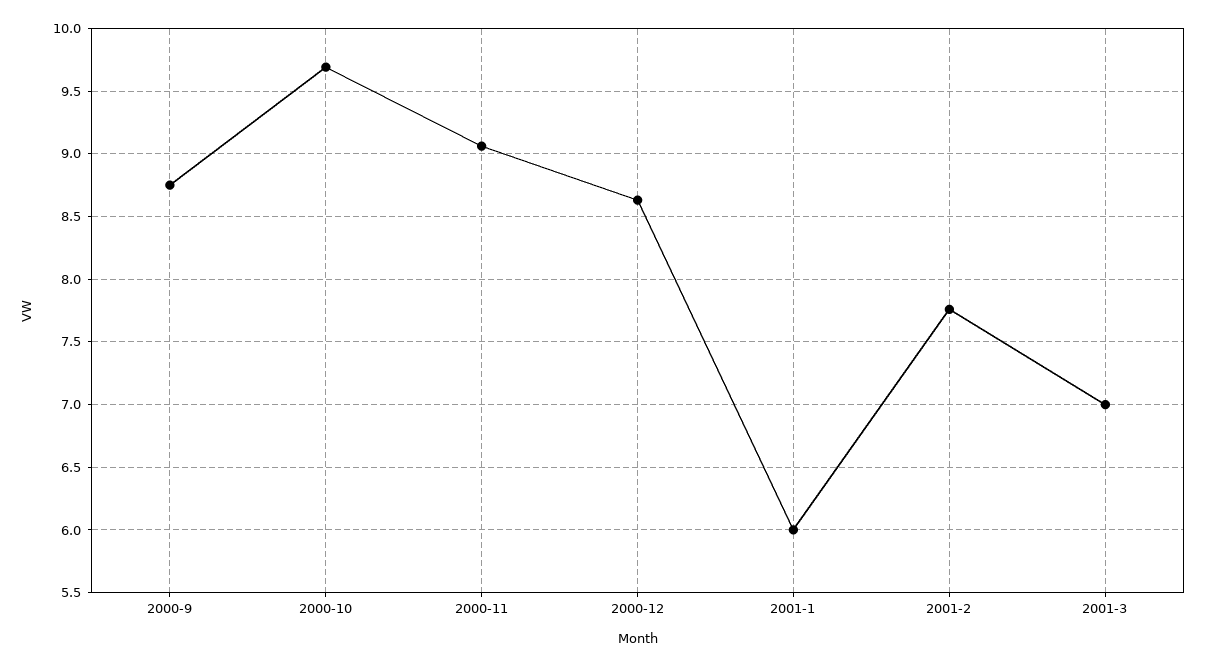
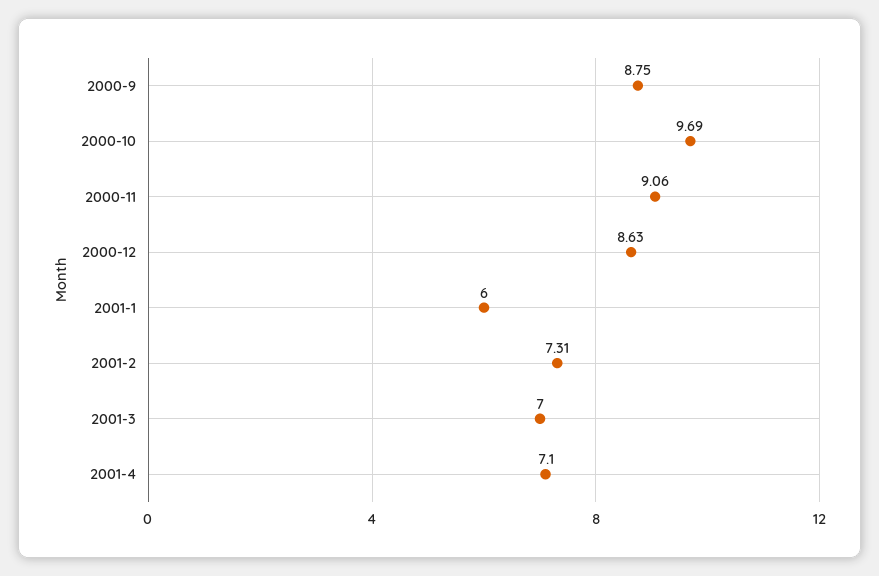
2001-2: 7.75 -> 7.31
2001-4: none -> 7.1

